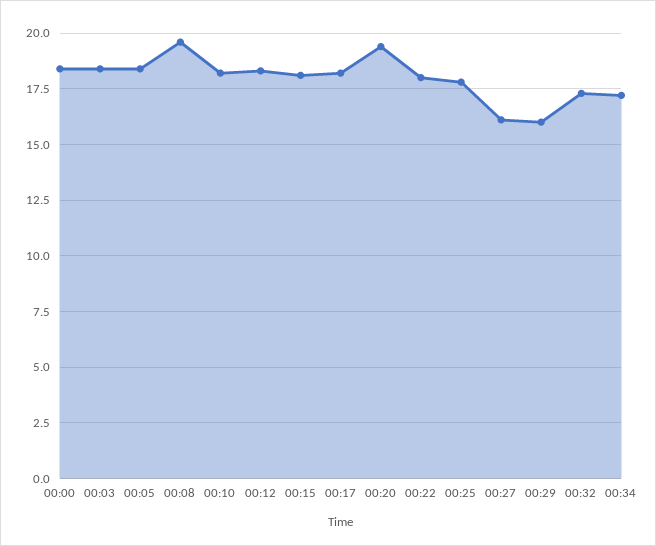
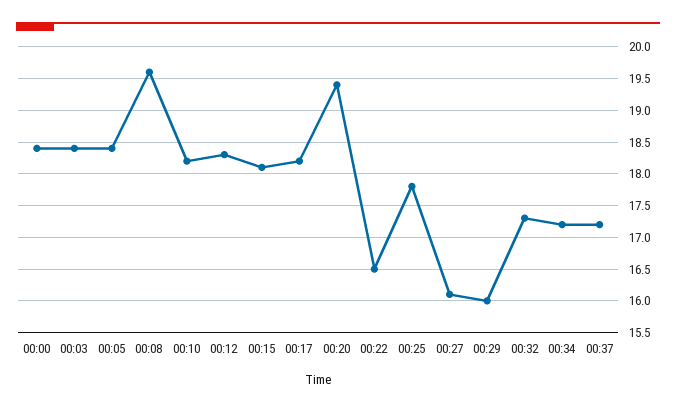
00:22: 18 -> 16.5
00:37: none -> 17.2

